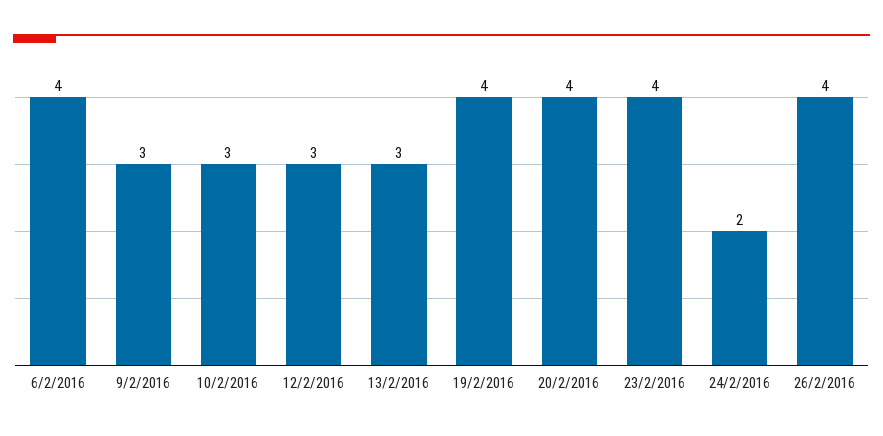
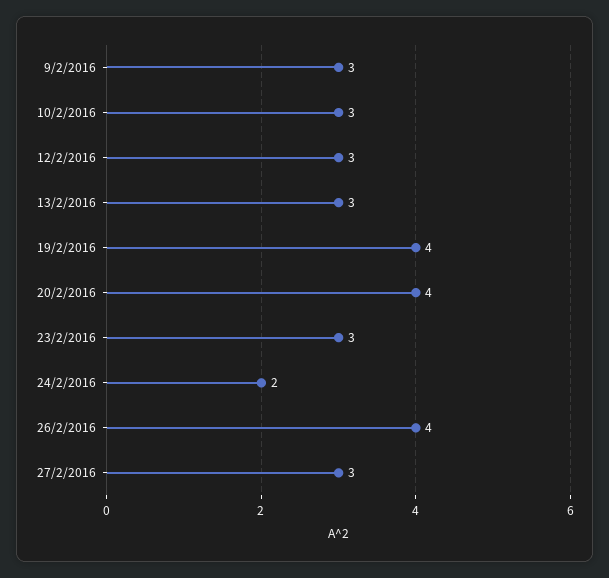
6/2/2016: 4 -> none
23/2/2016: 4 -> 3
27/2/2016: none -> 3

